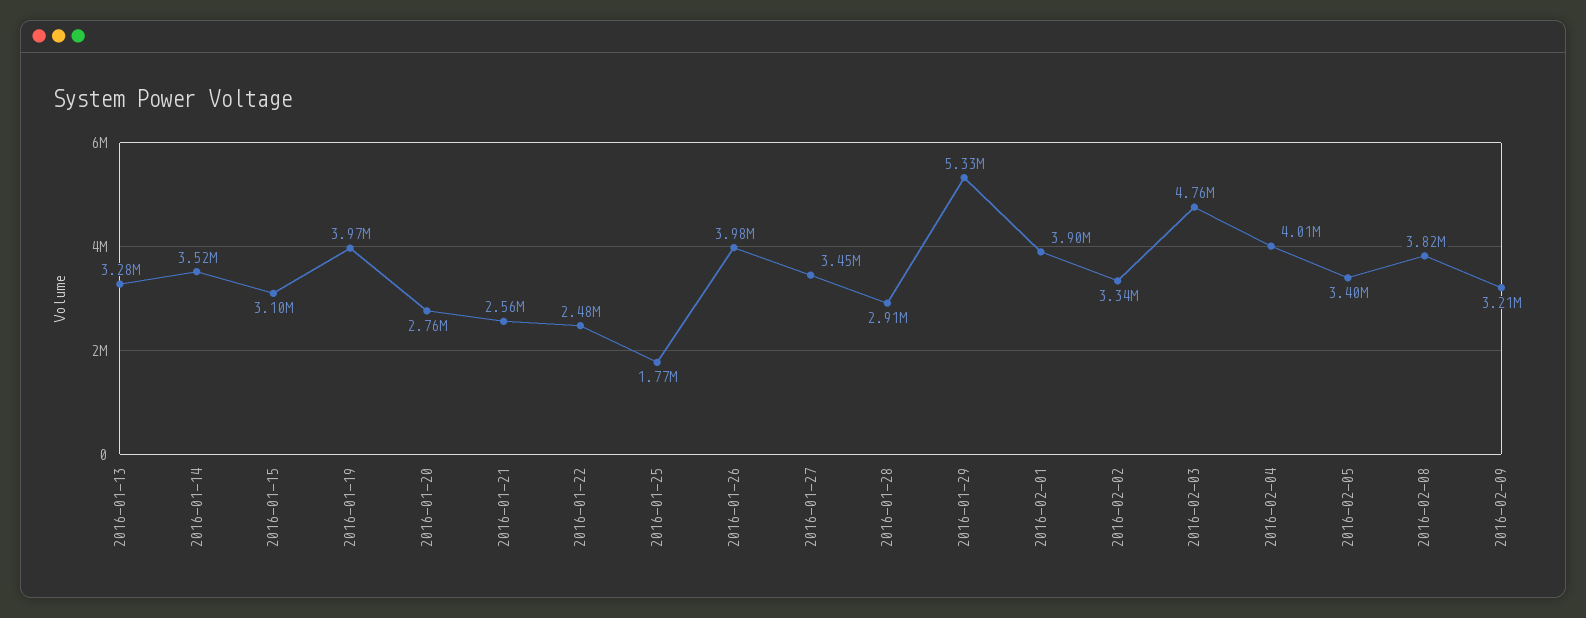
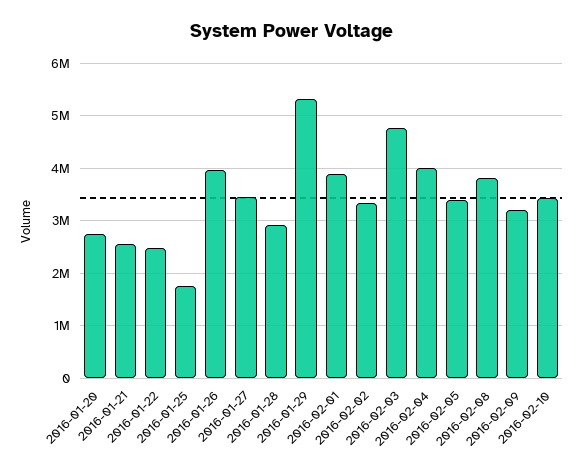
2016-01-13: 3280000 -> none
2016-01-14: 3520000 -> none
2016-01-15: 3100000 -> none
2016-01-19: 3970000 -> none
2016-02-10: none -> 3400000

